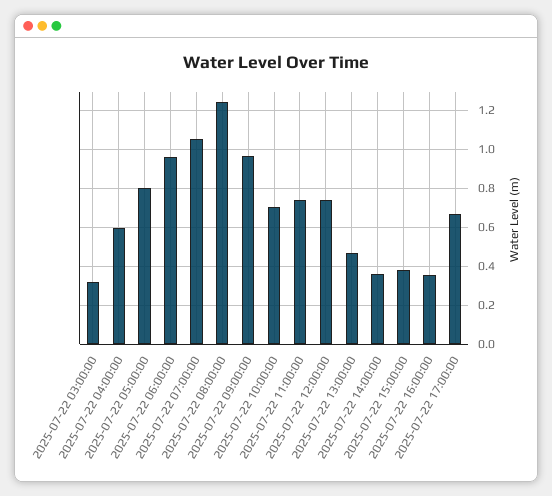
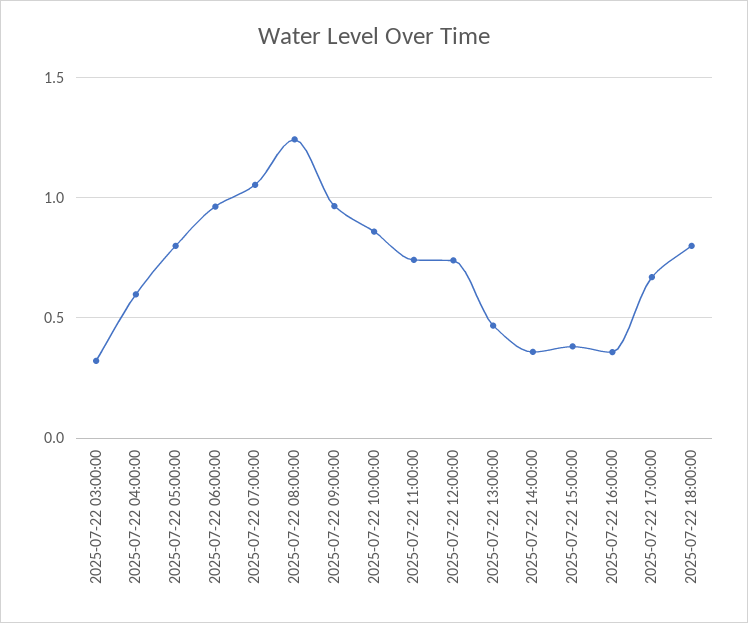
2025-07-22 10:00:00: 0.7 -> 0.85
2025-07-22 18:00:00: none -> 0.8

